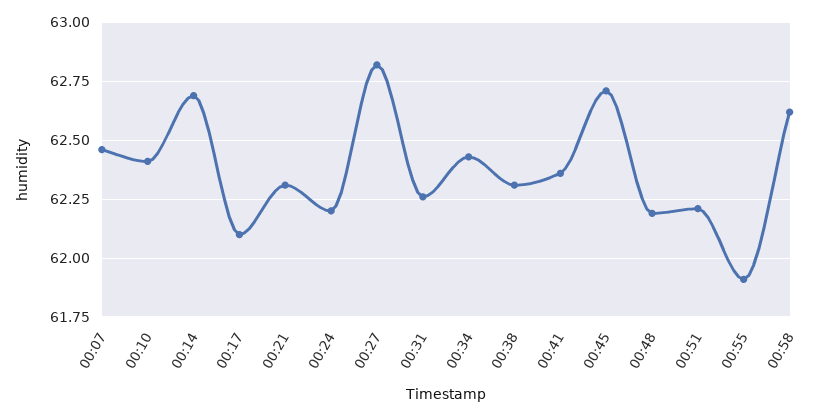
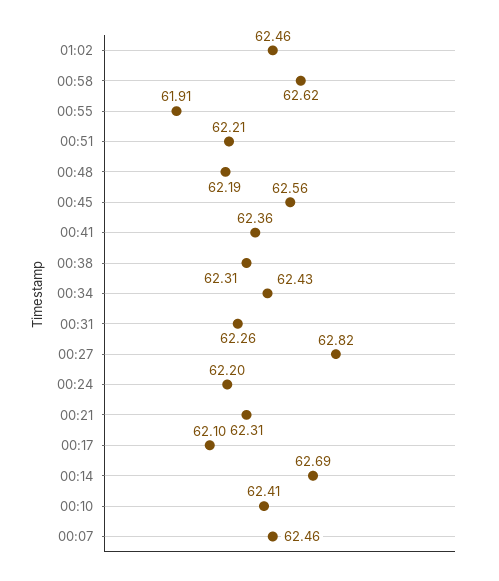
00:45: 62.7 -> 62.56
01:02: none -> 62.46

